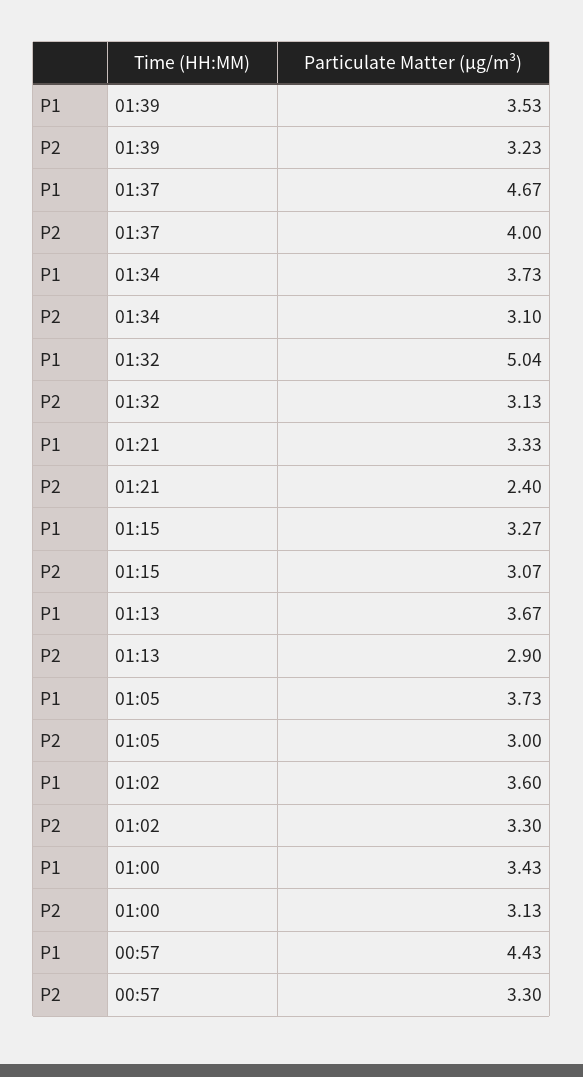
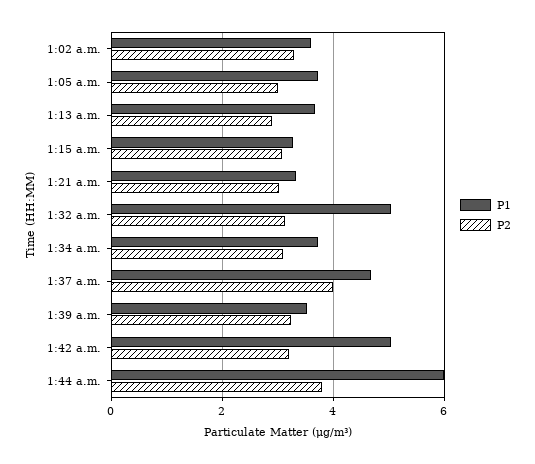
P2, 01:21: 2.4 -> 3
P1, 01:00: 3.43 -> none
P2, 01:00: 3.13 -> none
P1, 00:57: 4.43 -> none
P2, 00:57: 3.3 -> none
P1, 1:42 a.m.: none -> 5
P2, 1:42 a.m.: none -> 3.2
P1, 1:44 a.m.: none -> 6
P2, 1:44 a.m.: none -> 3.8

